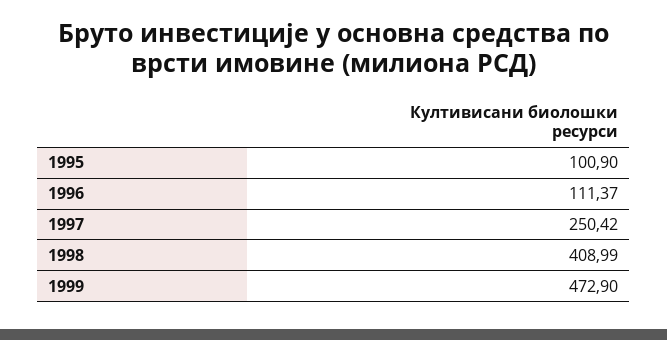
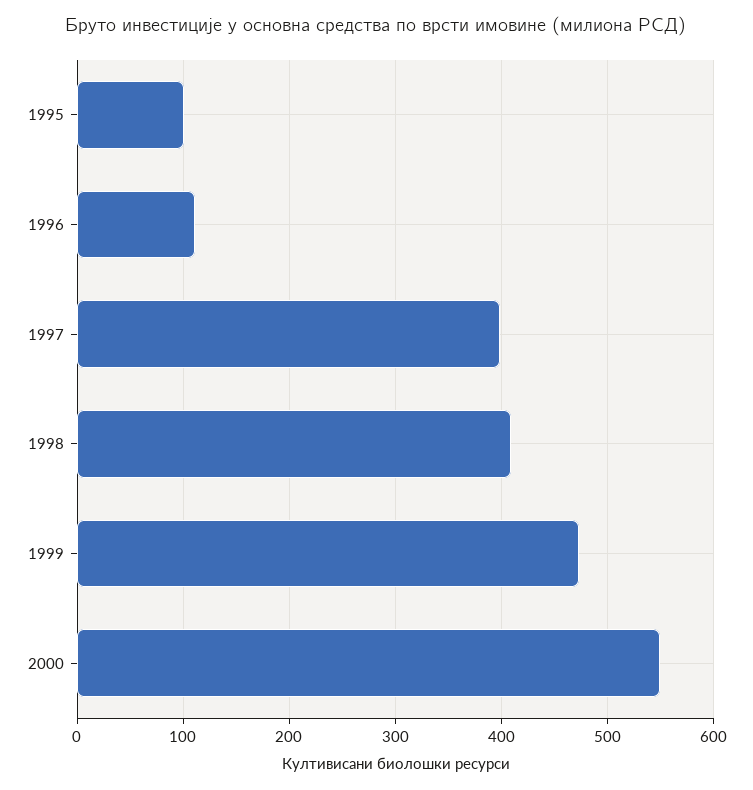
1997: 250.42 -> 400
2000: none -> 550

